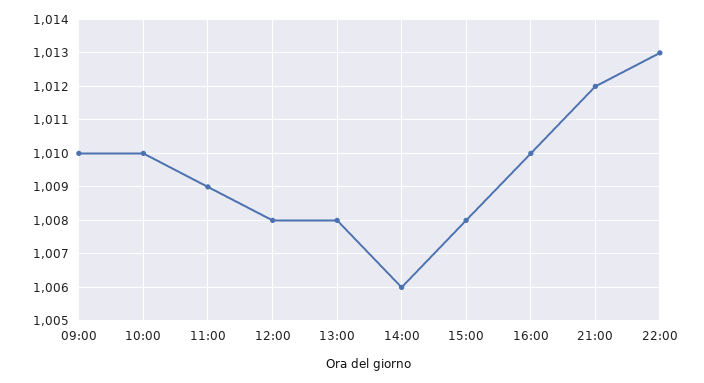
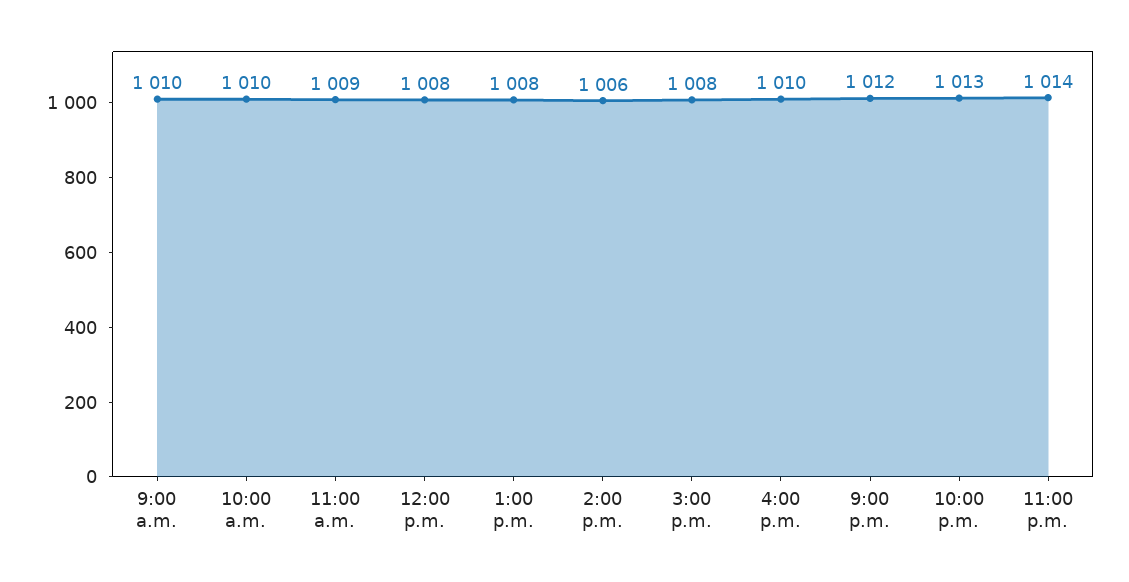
11:00 p.m.: none -> 1014

